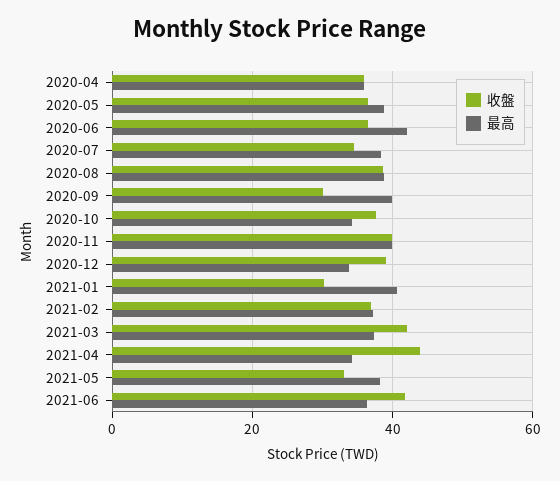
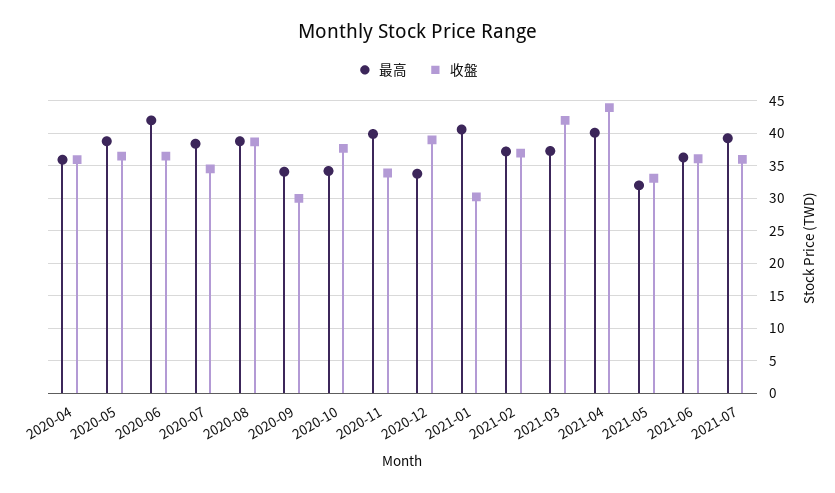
最高, 2020-09: 40 -> 34
收盤, 2020-11: 40 -> 34
最高, 2021-04: 34 -> 40
最高, 2021-05: 38 -> 32
收盤, 2021-06: 42 -> 36
最高, 2021-07: none -> 39
收盤, 2021-07: none -> 36

